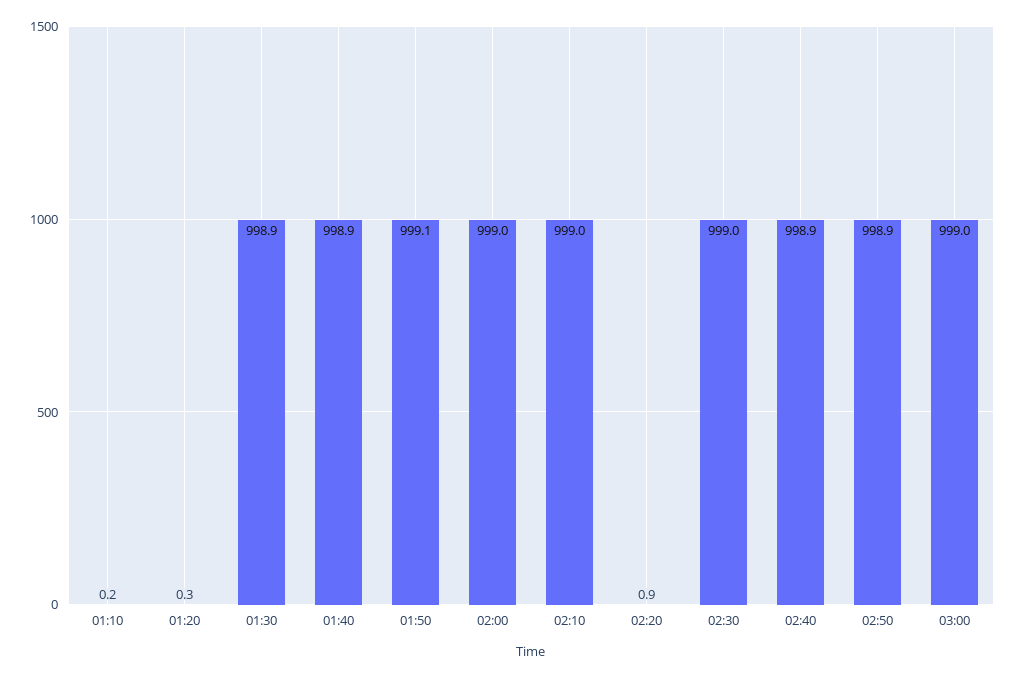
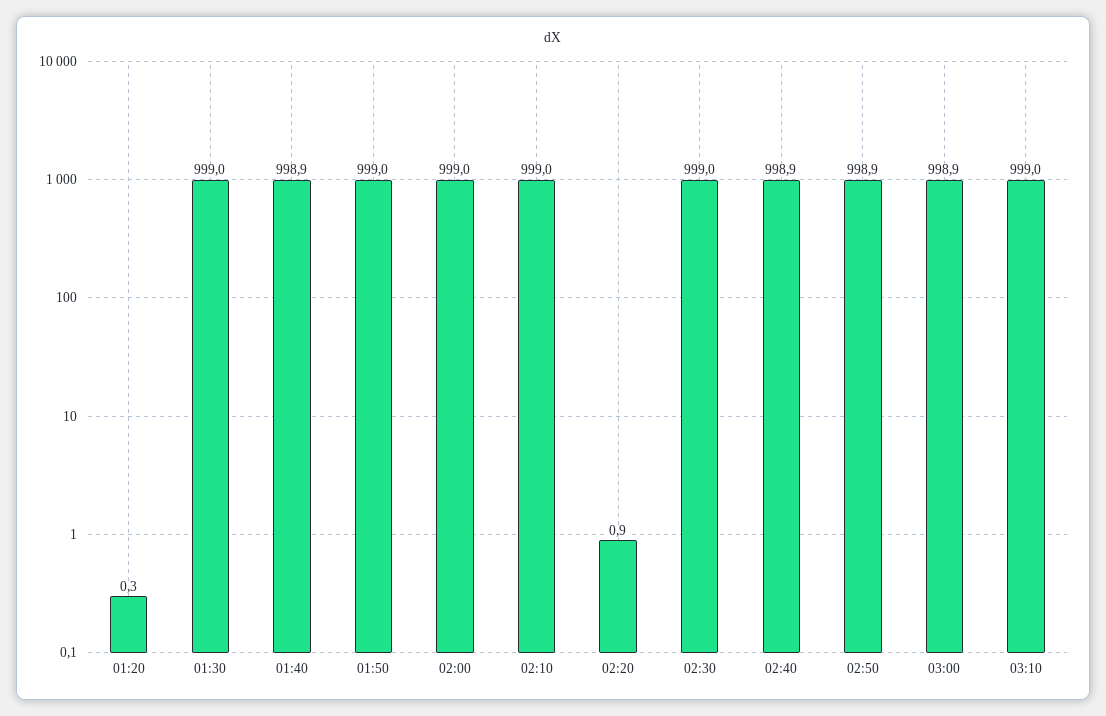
01:10: 0.2 -> none
01:30: 998.9 -> 999
01:50: 999.1 -> 999
03:00: 999 -> 998.9
03:10: none -> 999

